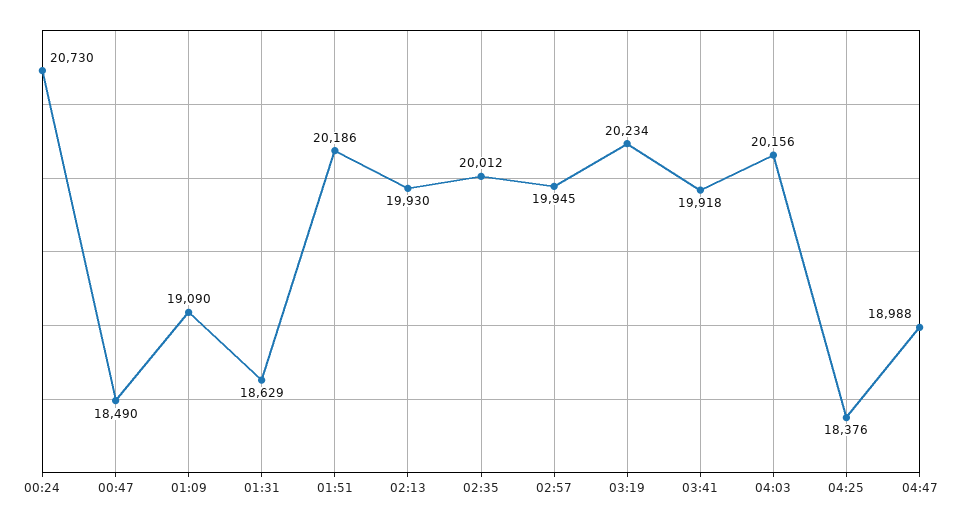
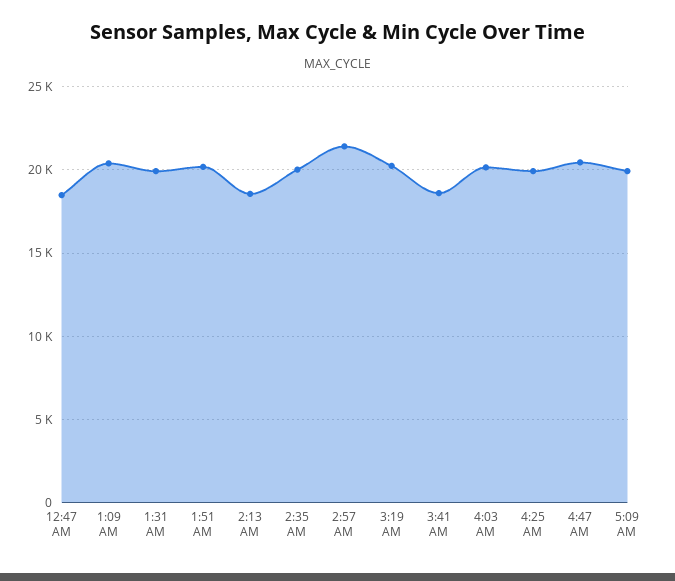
00:24: 20730 -> none
01:09: 19090 -> 20500
01:31: 18629 -> 20000
02:13: 19930 -> 18500
02:57: 19945 -> 21500
03:41: 19918 -> 18500
04:25: 18376 -> 20000
04:47: 18988 -> 20500
5:09 AM: none -> 20000

